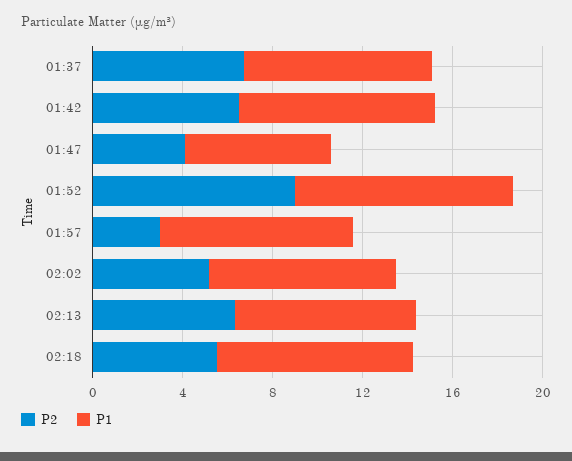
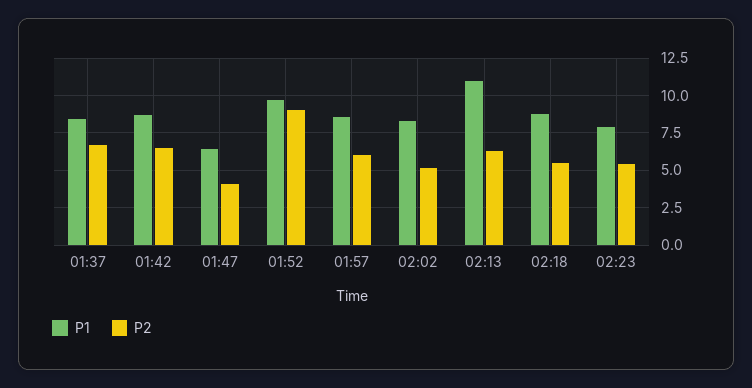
P2, 01:57: 3 -> 6
P1, 02:13: 8 -> 11
P1, 02:23: none -> 8
P2, 02:23: none -> 5.5

